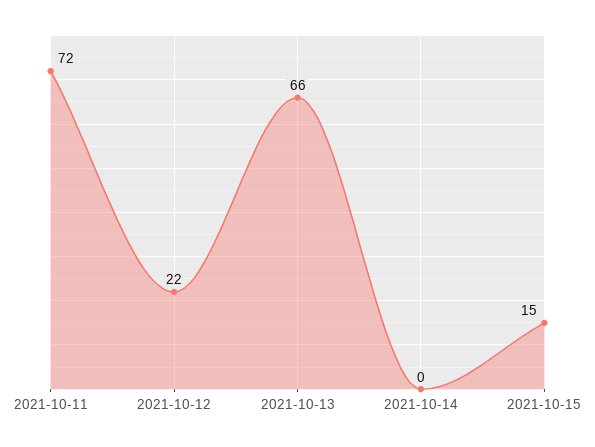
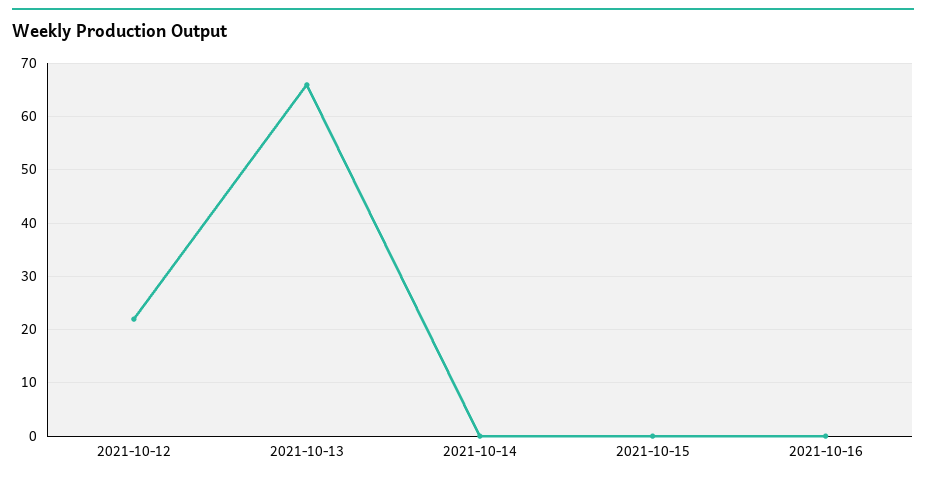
2021-10-11: 72 -> none
2021-10-15: 15 -> 0
2021-10-16: none -> 0

